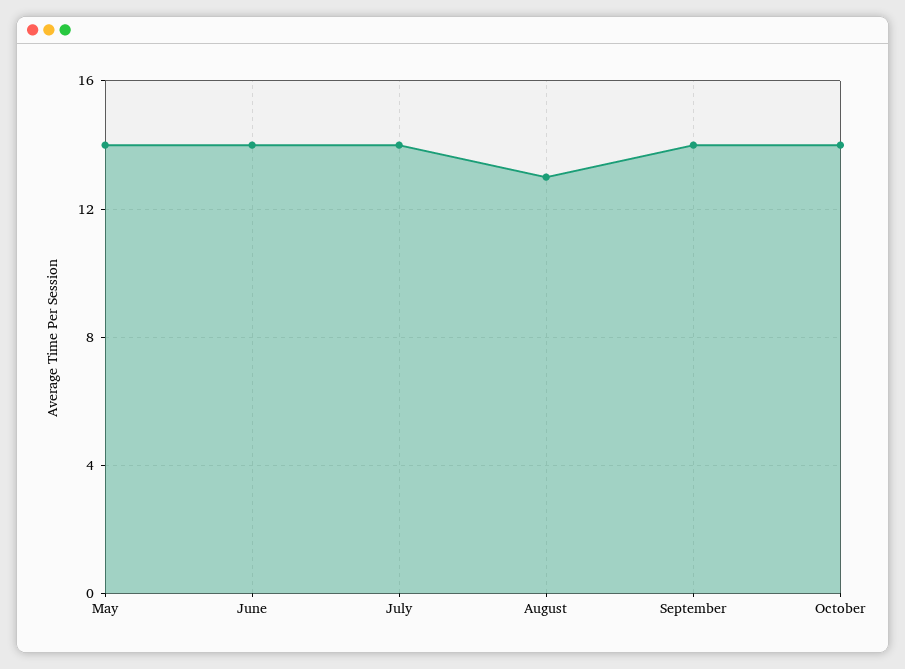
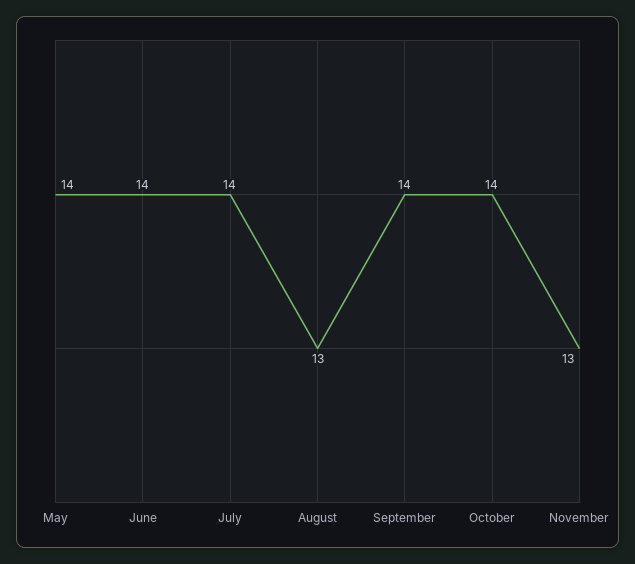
November: none -> 13

